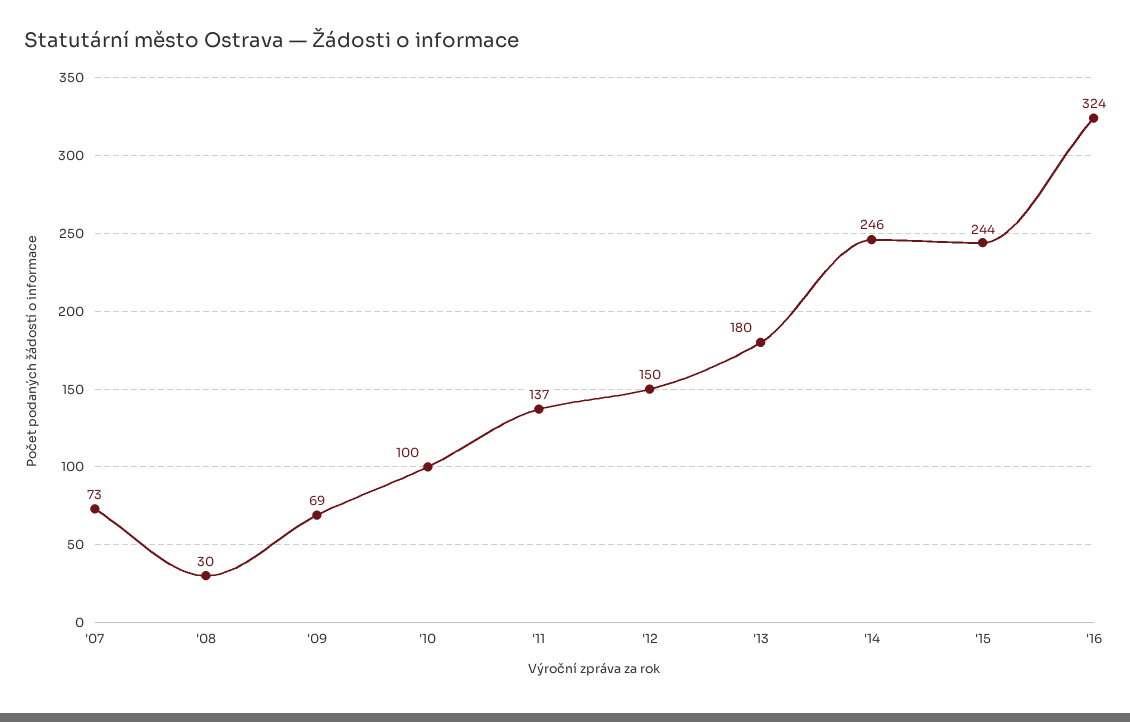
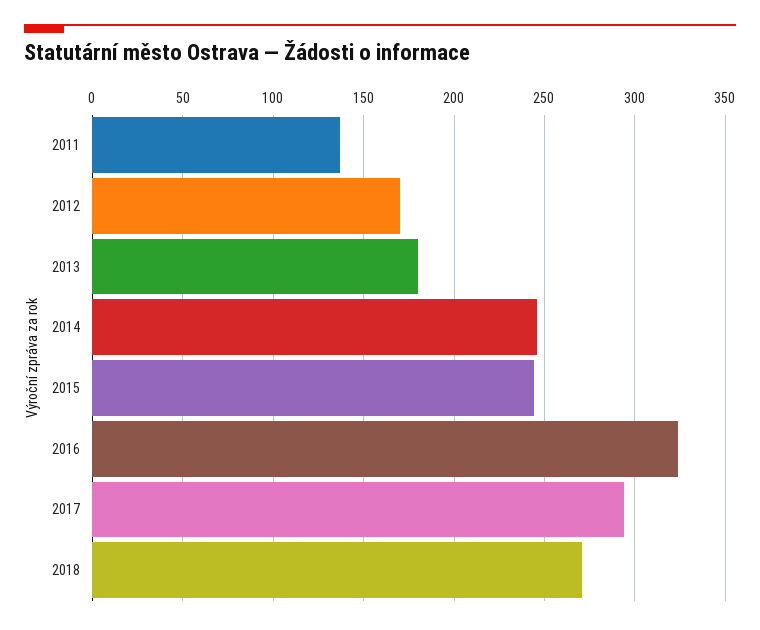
'07: 73 -> none
'08: 30 -> none
'09: 69 -> none
'10: 100 -> none
'12: 150 -> 170
2017: none -> 295
2018: none -> 270

